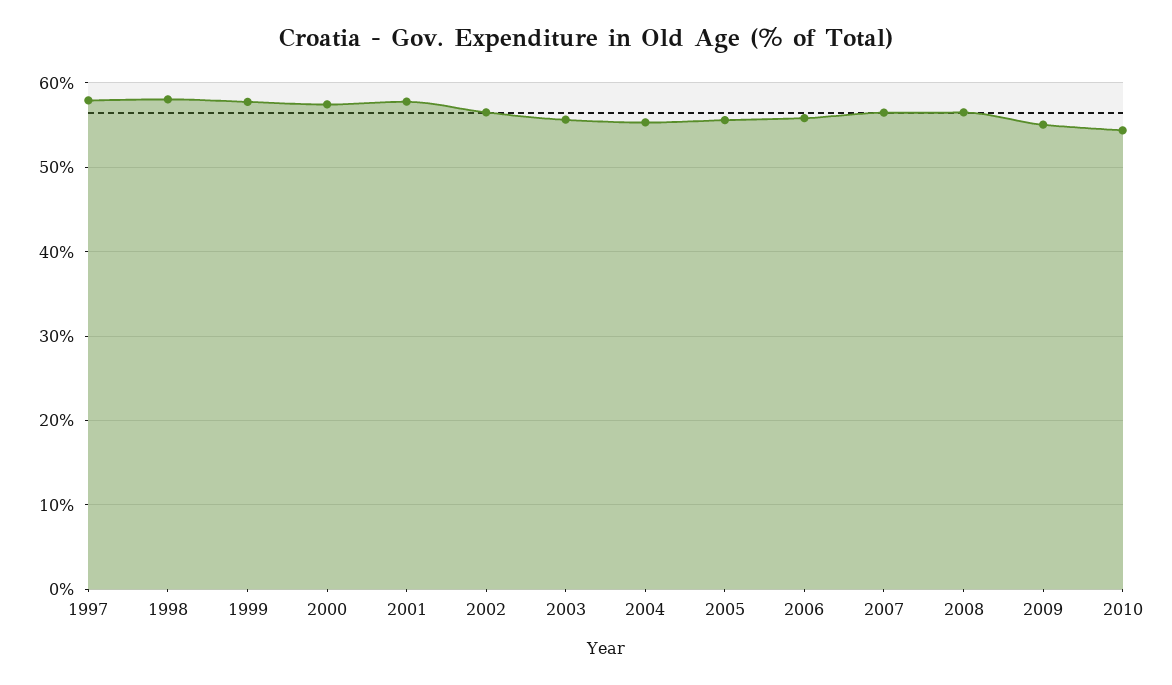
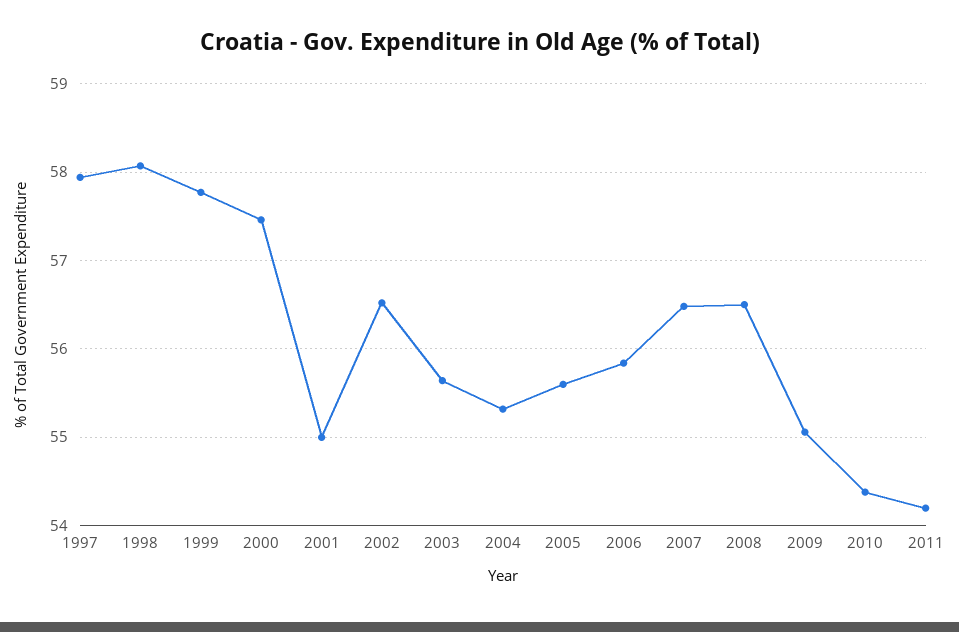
2001: 58 -> 55
2011: none -> 54.2

